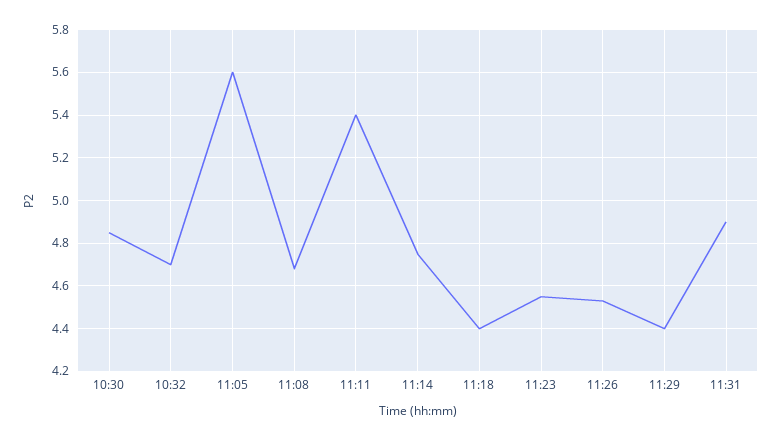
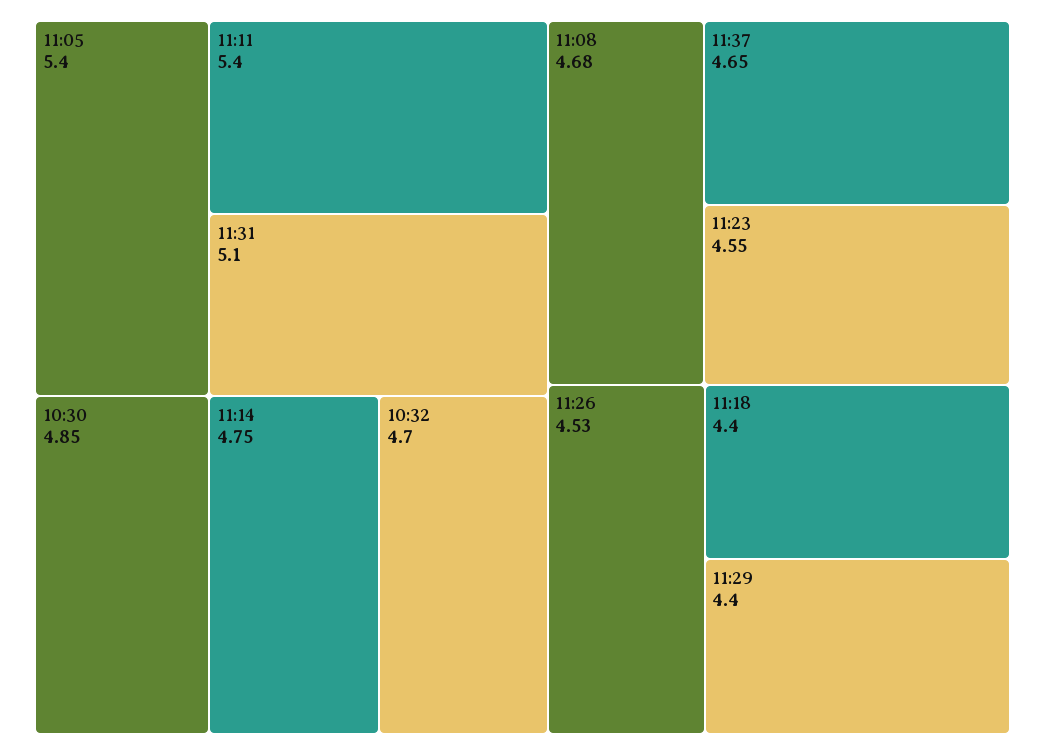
11:05: 5.6 -> 5.4
11:31: 4.9 -> 5.1
11:37: none -> 4.65

